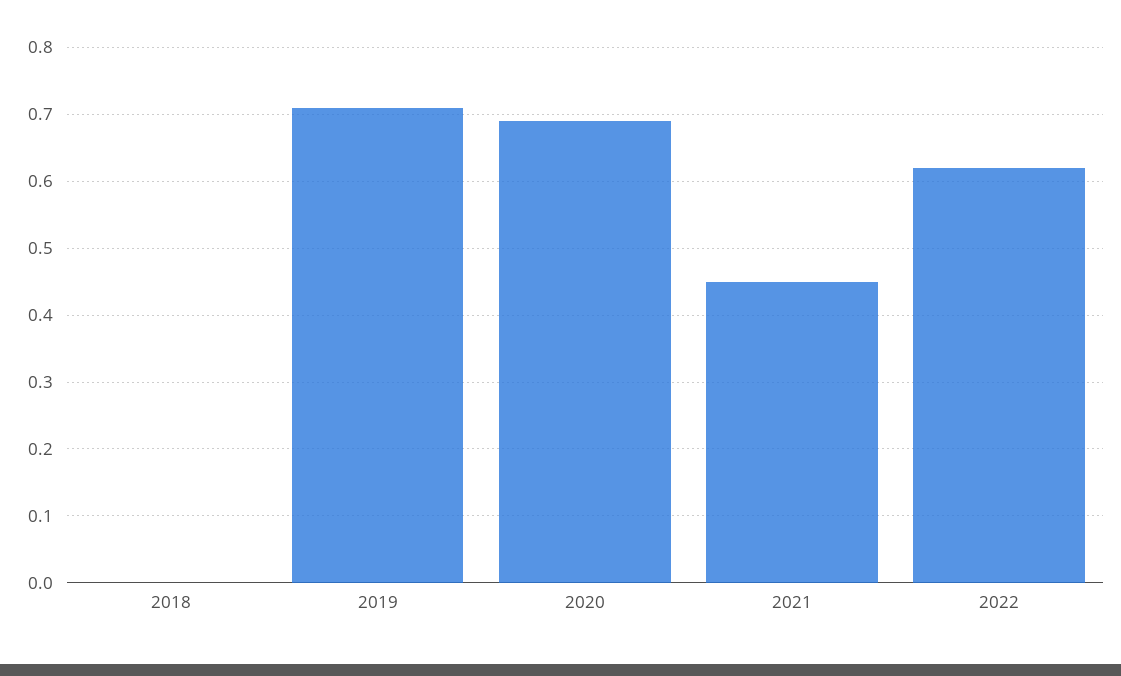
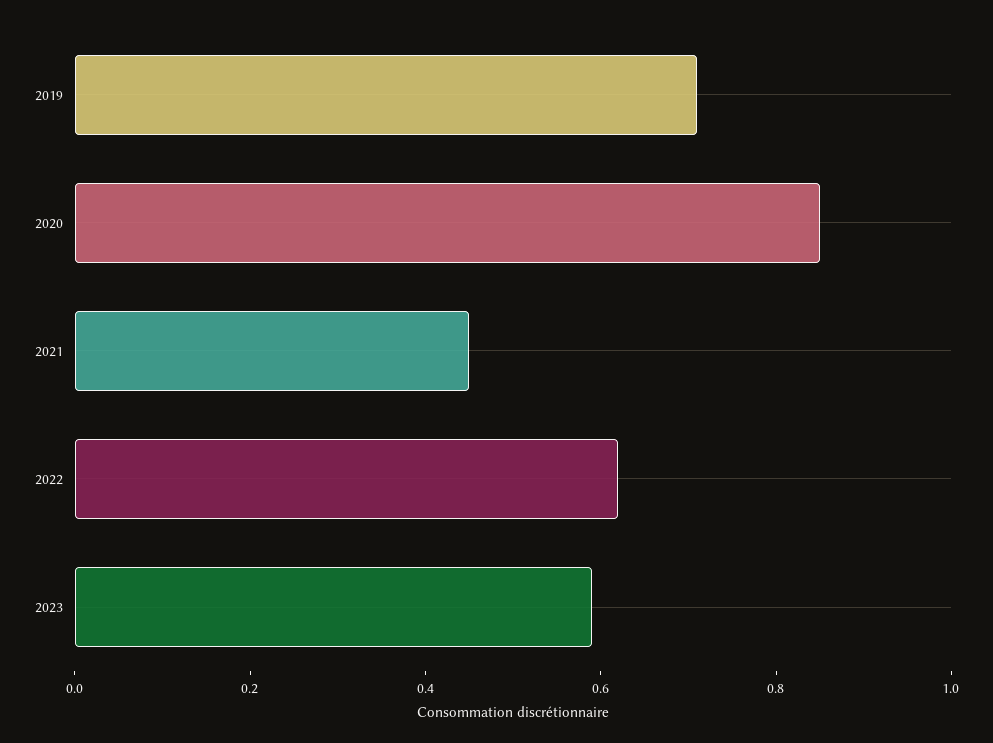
2018: 0 -> none
2020: 0.69 -> 0.85
2023: none -> 0.6

